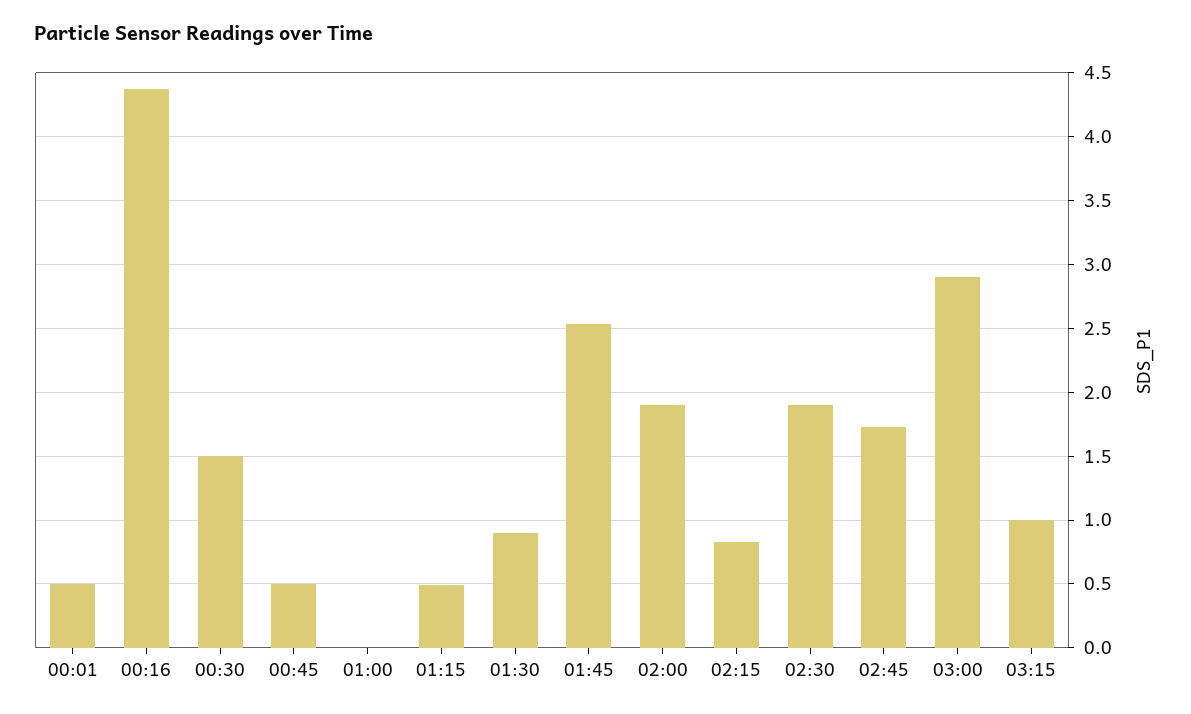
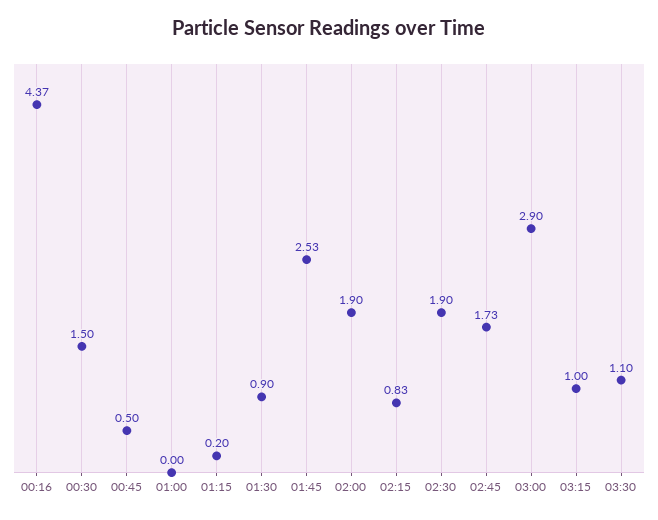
00:01: 0.5 -> none
01:15: 0.5 -> 0.2
03:30: none -> 1.1

